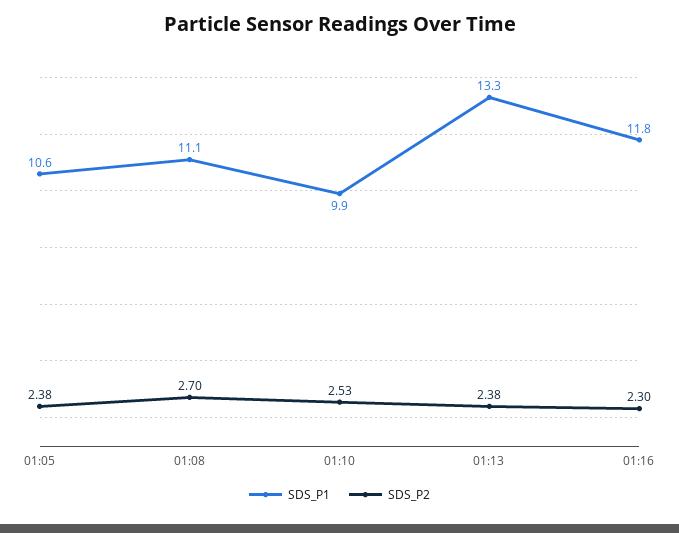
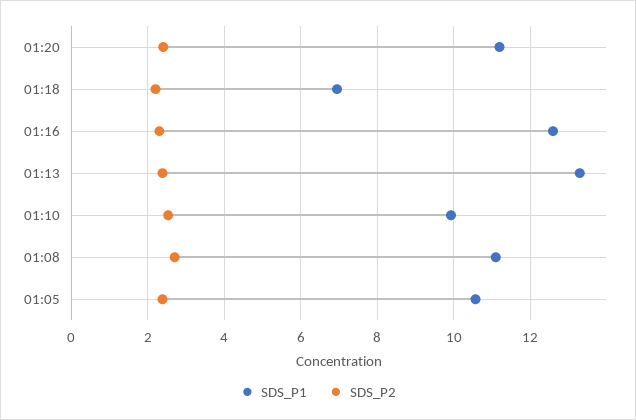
SDS_P1, 01:16: 11.8 -> 12.6
SDS_P1, 01:20: none -> 11.2
SDS_P2, 01:20: none -> 2.4
SDS_P1, 01:18: none -> 7
SDS_P2, 01:18: none -> 2.2

